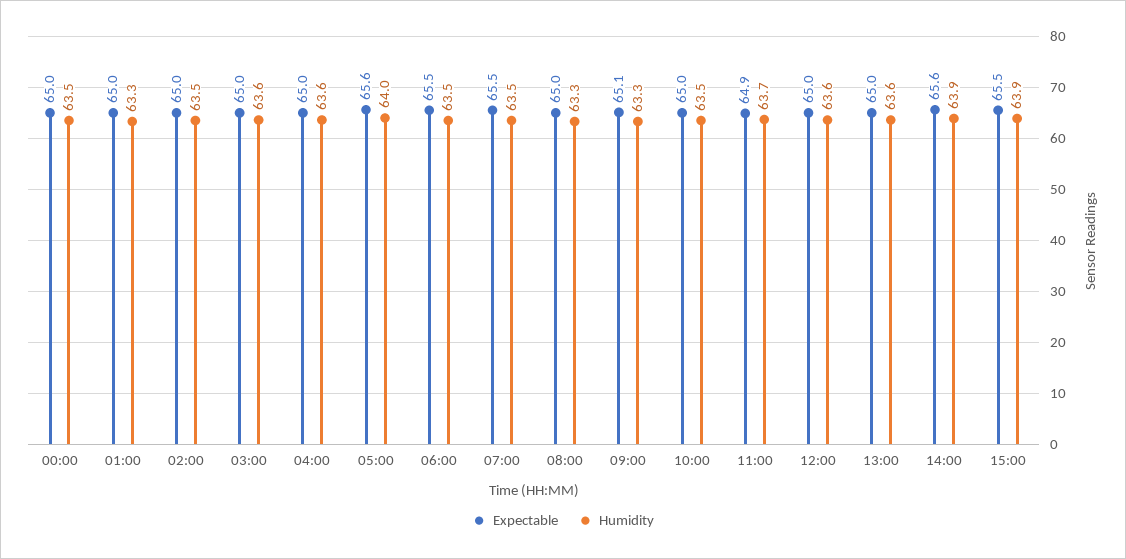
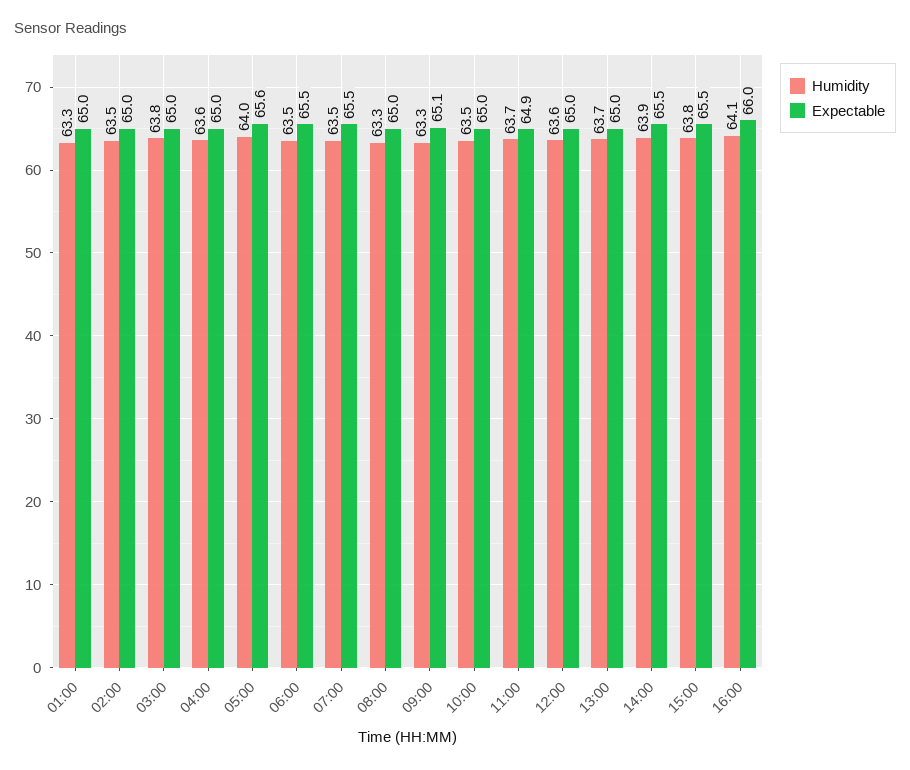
Expectable, 00:00: 65 -> none
Humidity, 00:00: 63.5 -> none
Humidity, 03:00: 63.6 -> 63.8
Humidity, 13:00: 63.6 -> 63.7
Expectable, 14:00: 65.6 -> 65.5
Humidity, 15:00: 63.9 -> 63.8
Humidity, 16:00: none -> 64.1
Expectable, 16:00: none -> 66

